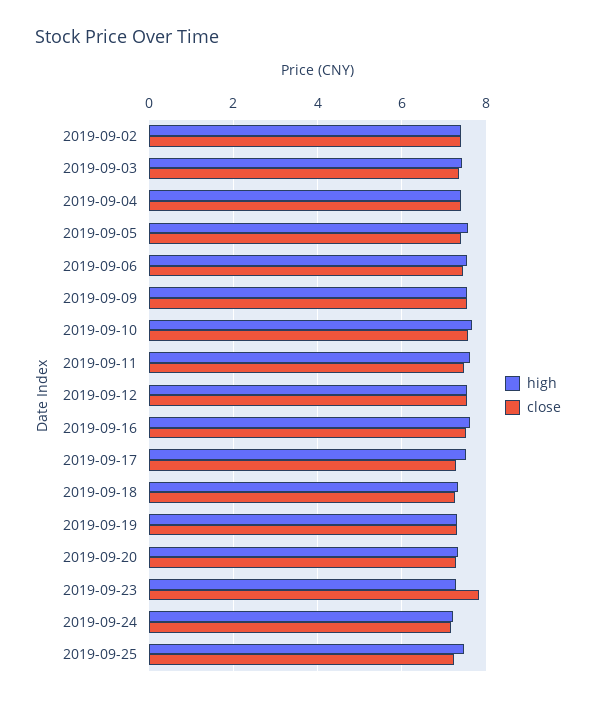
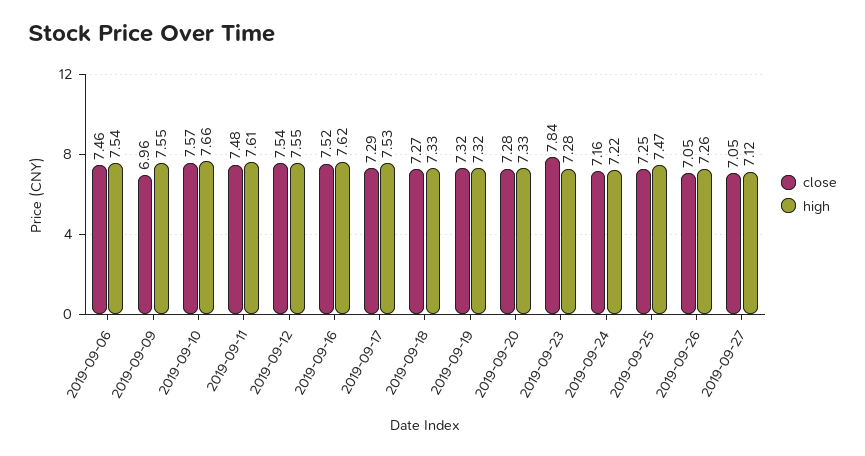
high, 2019-09-02: 7.4 -> none
close, 2019-09-02: 7.4 -> none
high, 2019-09-03: 7.4 -> none
close, 2019-09-03: 7.4 -> none
high, 2019-09-04: 7.4 -> none
close, 2019-09-04: 7.4 -> none
high, 2019-09-05: 7.6 -> none
close, 2019-09-05: 7.4 -> none
close, 2019-09-09: 7.6 -> 6.96
close, 2019-09-26: none -> 7.05
high, 2019-09-26: none -> 7.26
close, 2019-09-27: none -> 7.05
high, 2019-09-27: none -> 7.12

